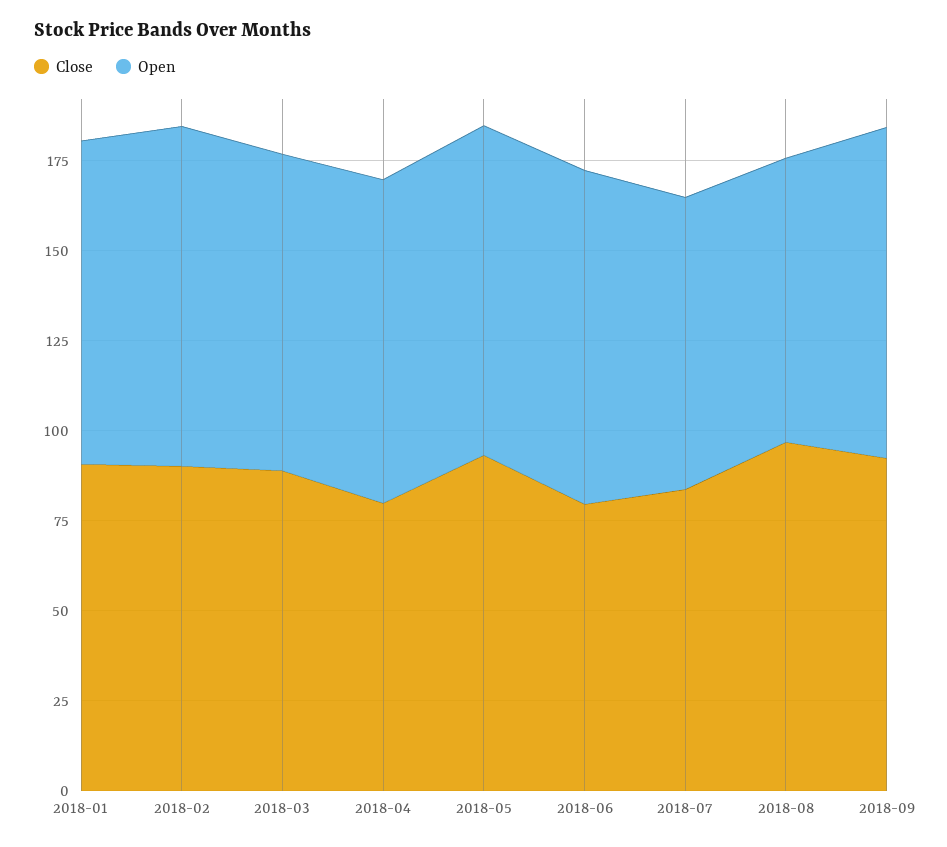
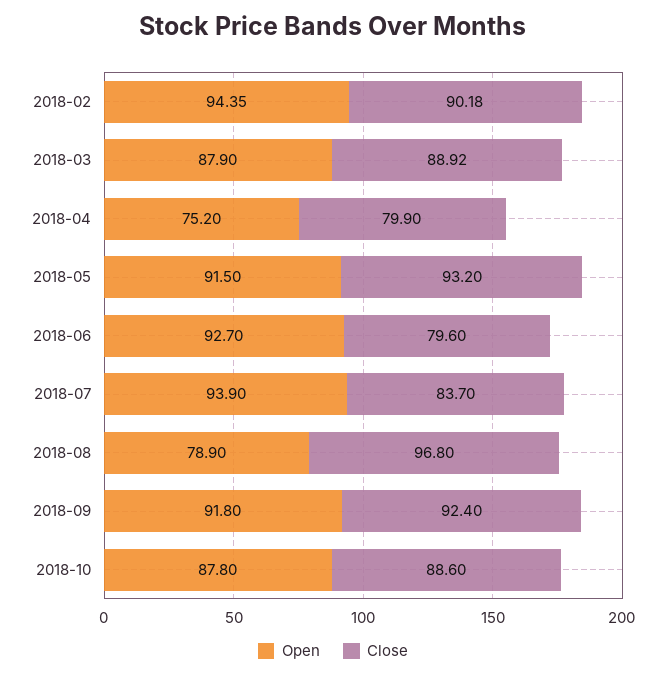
Close, 2018-01: 90 -> none
Open, 2018-01: 90 -> none
Open, 2018-04: 90 -> 75.2
Open, 2018-07: 80 -> 93.9
Open, 2018-10: none -> 87.8
Close, 2018-10: none -> 88.6

